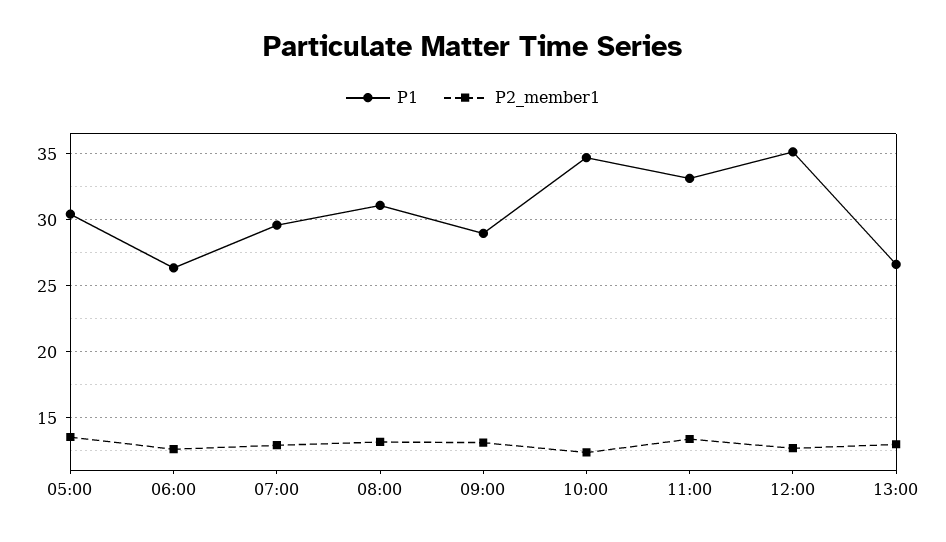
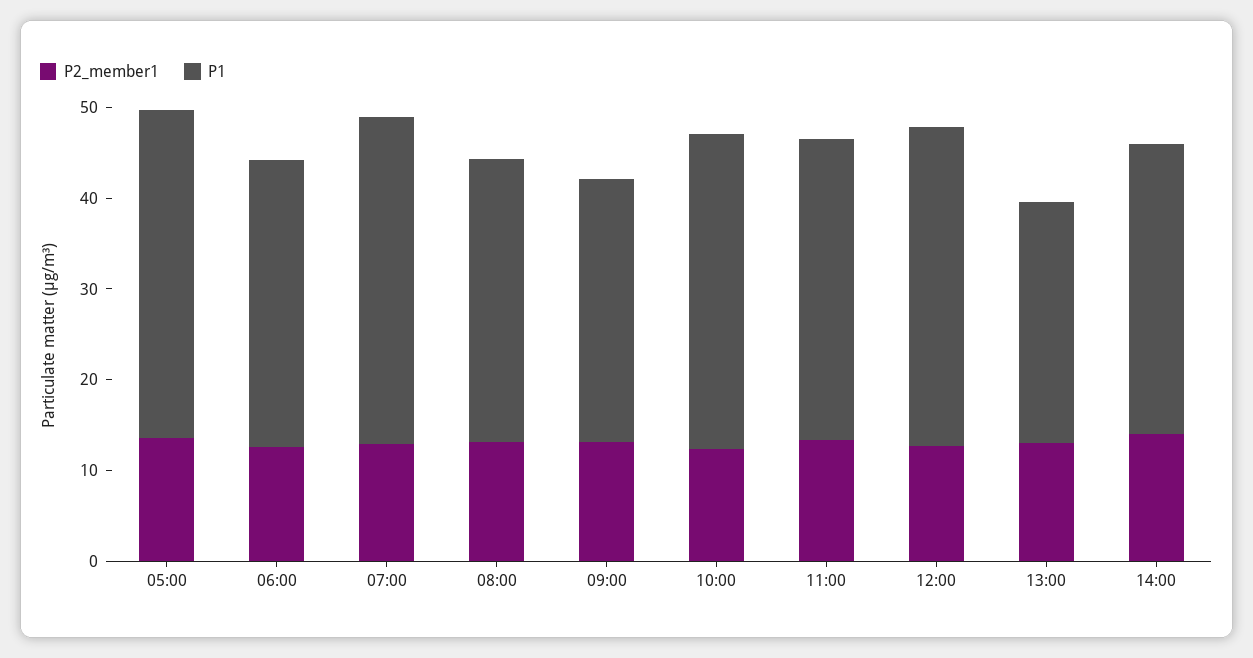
P1, 05:00: 30.5 -> 36
P1, 06:00: 26.5 -> 32
P1, 07:00: 29.5 -> 36
P2_member1, 14:00: none -> 14
P1, 14:00: none -> 32

